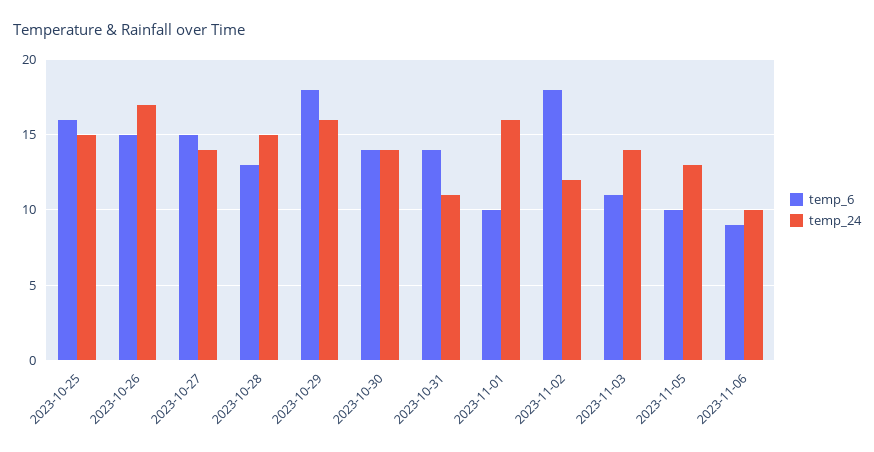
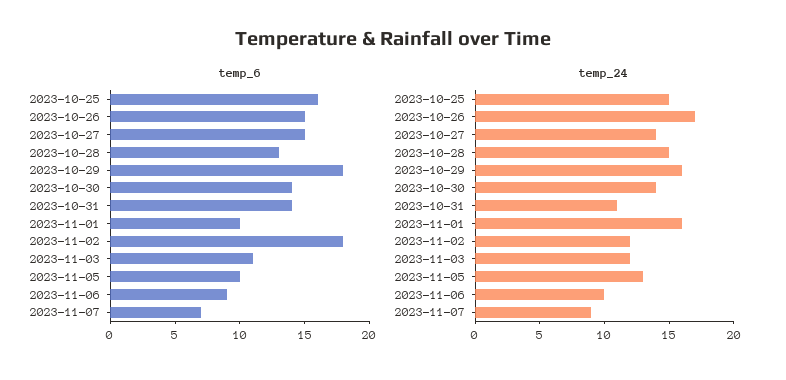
temp_24, 2023-11-03: 14 -> 12
temp_6, 2023-11-07: none -> 7
temp_24, 2023-11-07: none -> 9

